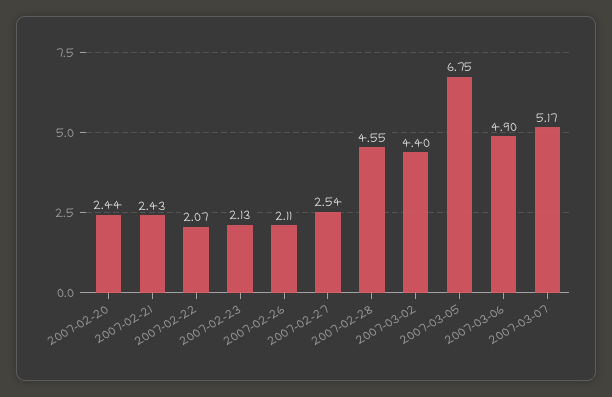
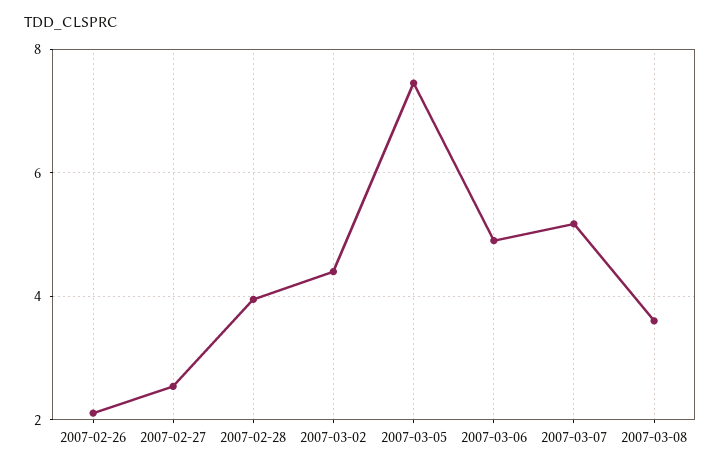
2007-02-20: 2.44 -> none
2007-02-21: 2.43 -> none
2007-02-22: 2.07 -> none
2007-02-23: 2.13 -> none
2007-02-28: 4.55 -> 4
2007-03-05: 6.75 -> 7.4
2007-03-08: none -> 3.6

